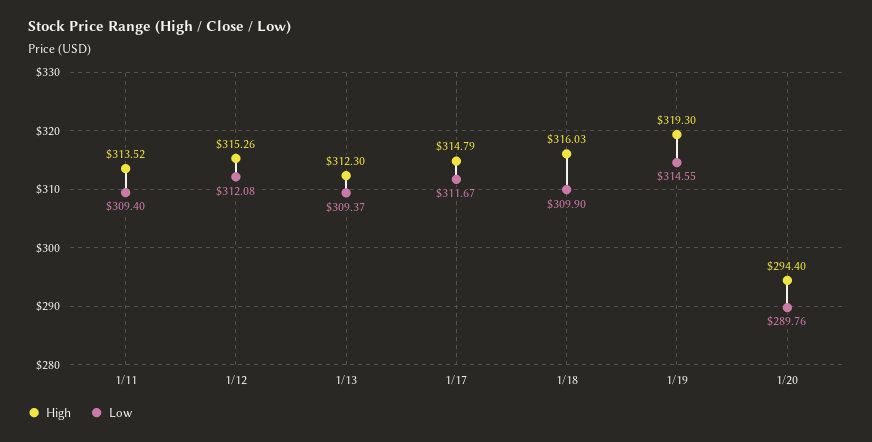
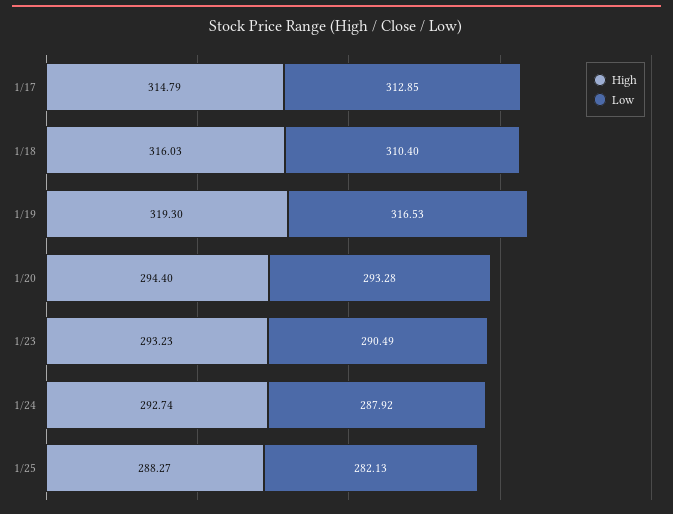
High, 1/11: 313.52 -> none
Low, 1/11: 309.4 -> none
High, 1/12: 315.26 -> none
Low, 1/12: 312.08 -> none
High, 1/13: 312.3 -> none
Low, 1/13: 309.37 -> none
Low, 1/17: 311.67 -> 312.85
Low, 1/18: 309.9 -> 310.4
Low, 1/19: 314.55 -> 316.53
Low, 1/20: 289.76 -> 293.28
High, 1/23: none -> 293.23
Low, 1/23: none -> 290.49
High, 1/24: none -> 292.74
Low, 1/24: none -> 287.92
High, 1/25: none -> 288.27
Low, 1/25: none -> 282.13

